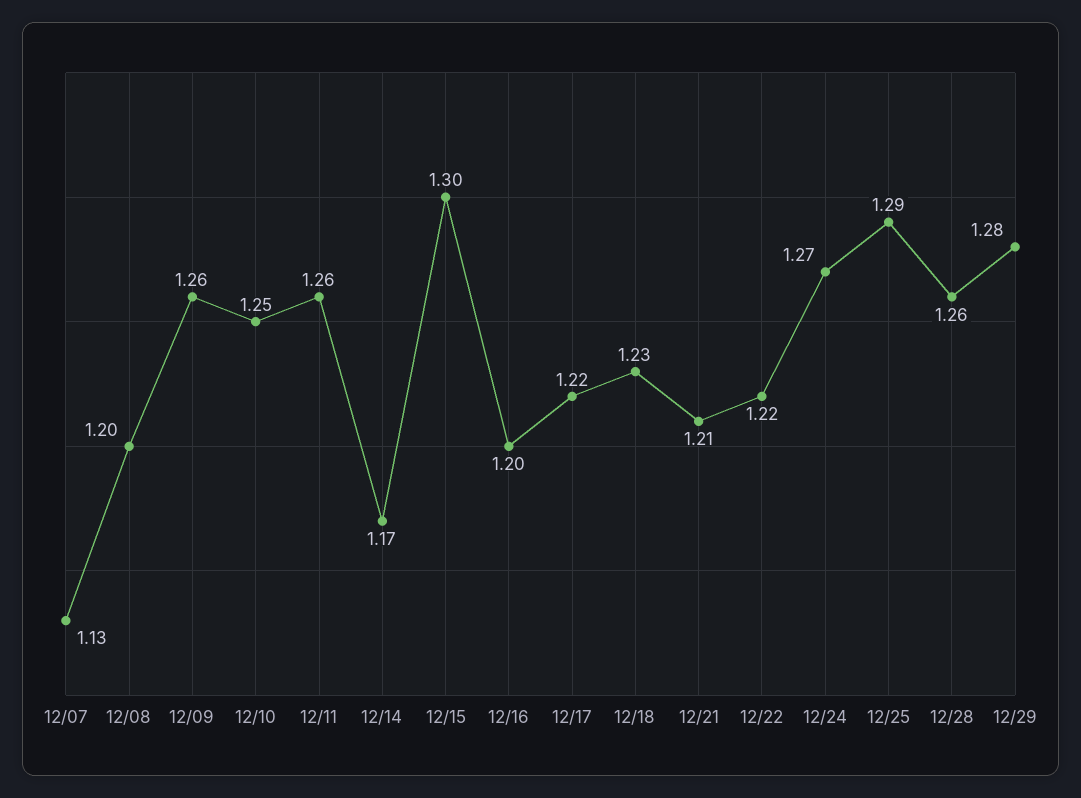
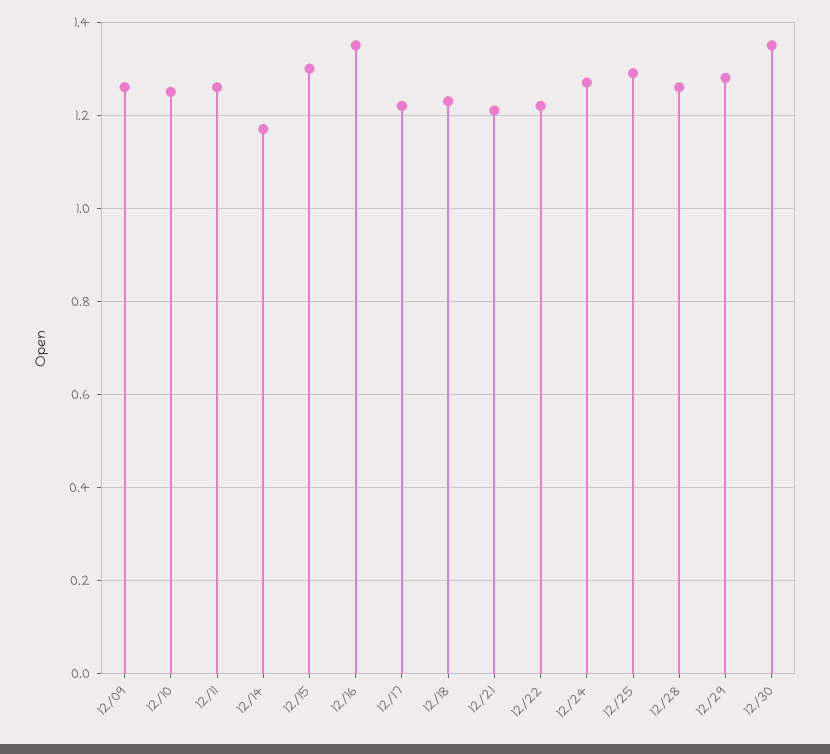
12/07: 1.13 -> none
12/08: 1.2 -> none
12/16: 1.2 -> 1.35
12/30: none -> 1.35

